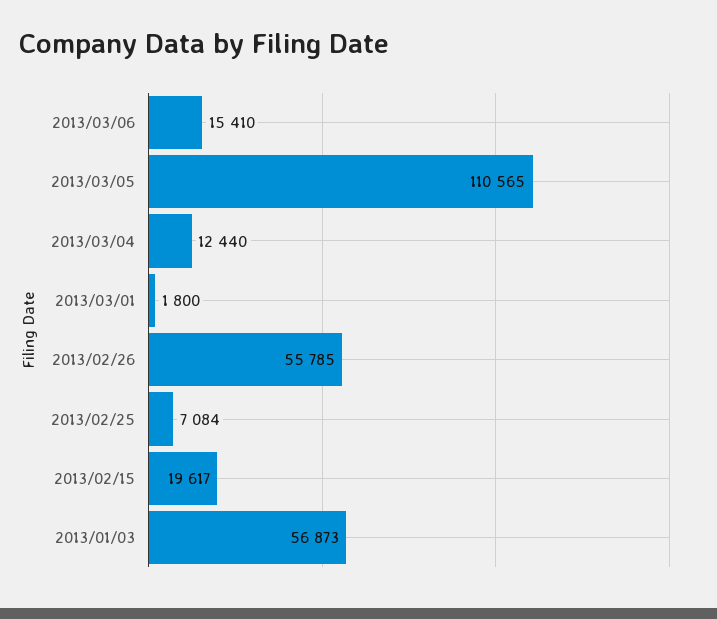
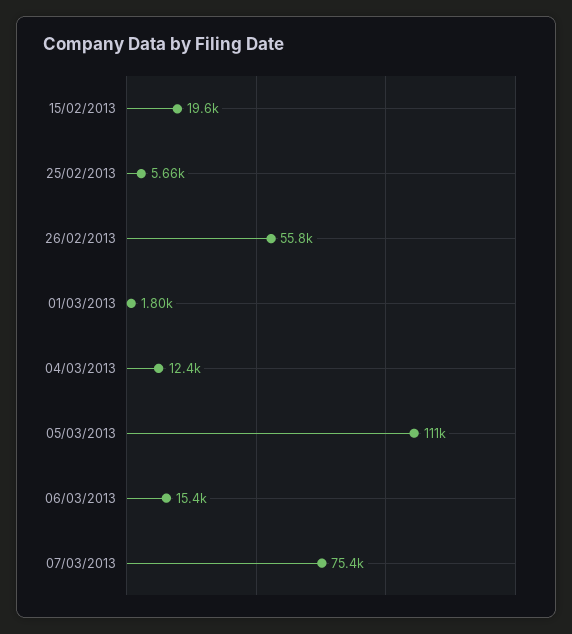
2013/02/25: 7084 -> 5660
2013/01/03: 56873 -> none
07/03/2013: none -> 75400

